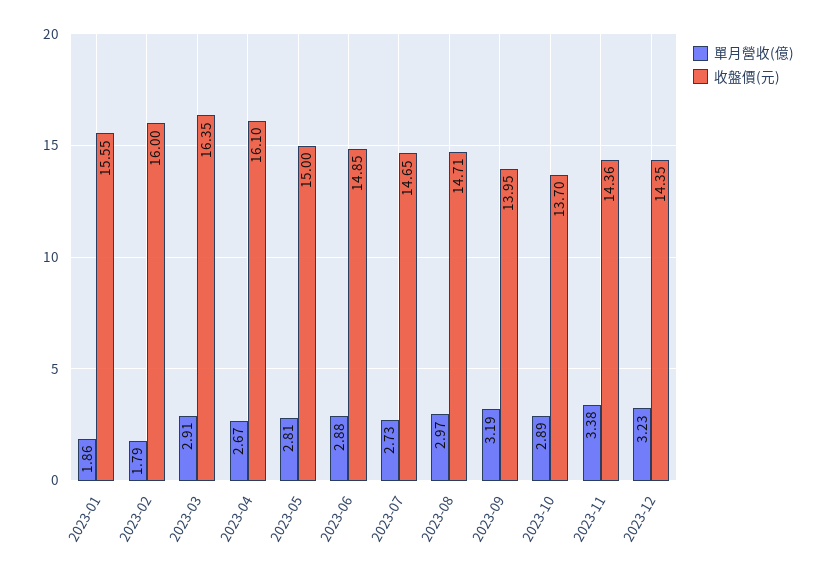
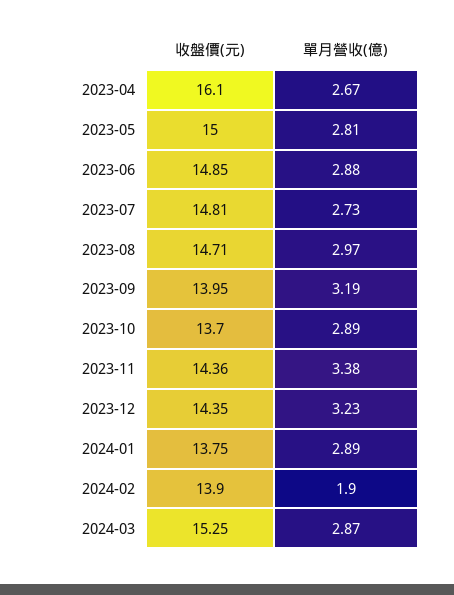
單月營收(億), 2023-01: 1.86 -> none
收盤價(元), 2023-01: 15.55 -> none
單月營收(億), 2023-02: 1.79 -> none
收盤價(元), 2023-02: 16 -> none
單月營收(億), 2023-03: 2.91 -> none
收盤價(元), 2023-03: 16.35 -> none
收盤價(元), 2023-07: 14.65 -> 14.81
收盤價(元), 2024-01: none -> 13.75
單月營收(億), 2024-01: none -> 2.89
收盤價(元), 2024-02: none -> 13.9
單月營收(億), 2024-02: none -> 1.9
收盤價(元), 2024-03: none -> 15.25
單月營收(億), 2024-03: none -> 2.87

